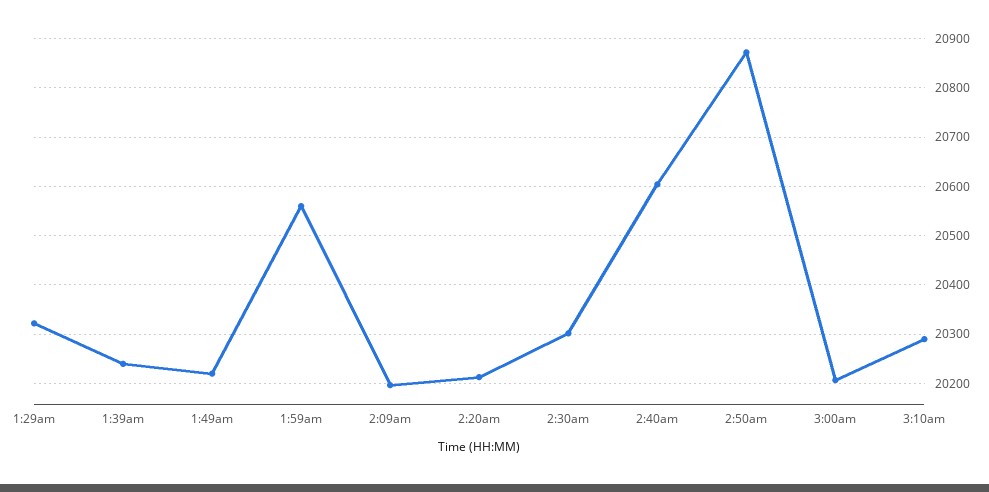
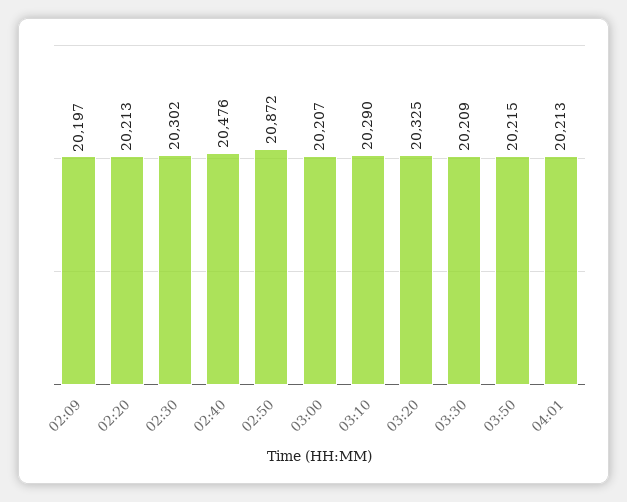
1:29am: 20320 -> none
1:39am: 20240 -> none
1:49am: 20220 -> none
1:59am: 20560 -> none
2:40am: 20600 -> 20476
03:20: none -> 20325
03:30: none -> 20209
03:50: none -> 20215
04:01: none -> 20213

